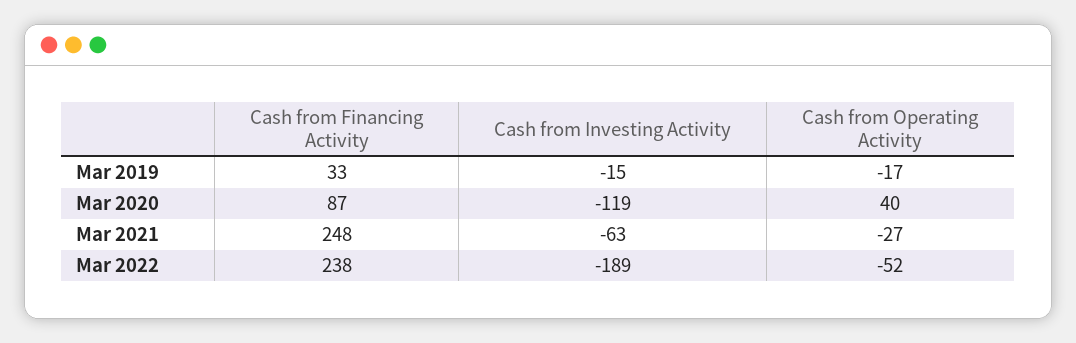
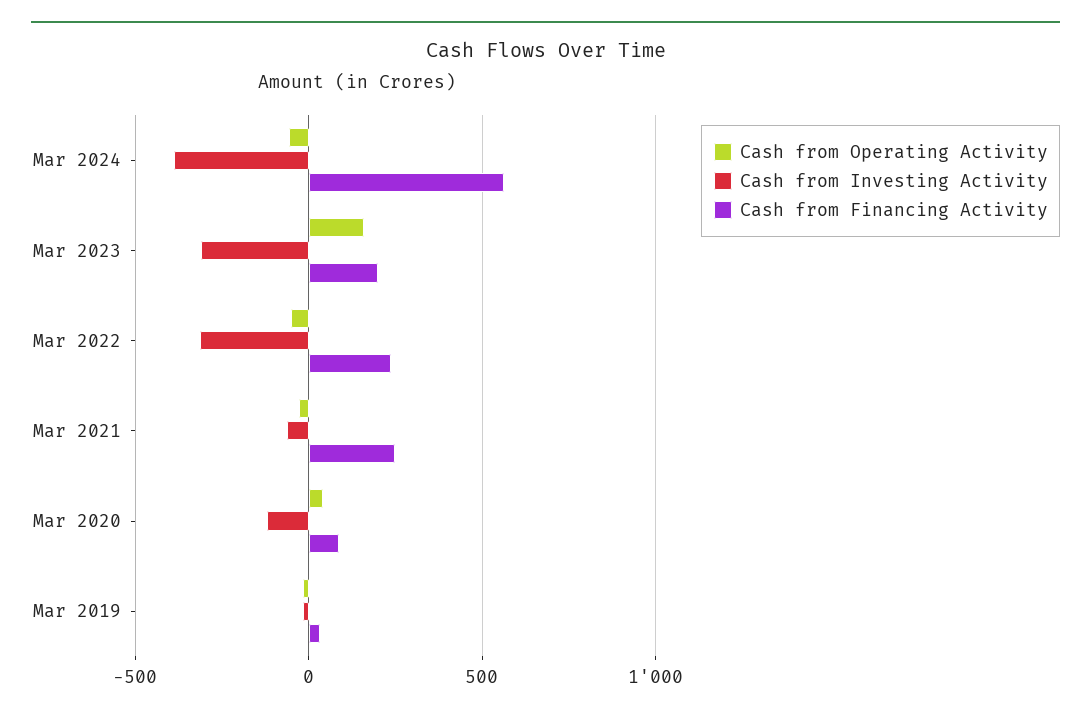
Cash from Investing Activity, Mar 2022: -189 -> -300
Cash from Operating Activity, Mar 2024: none -> -50
Cash from Investing Activity, Mar 2024: none -> -400
Cash from Financing Activity, Mar 2024: none -> 550
Cash from Operating Activity, Mar 2023: none -> 150
Cash from Investing Activity, Mar 2023: none -> -300
Cash from Financing Activity, Mar 2023: none -> 200

